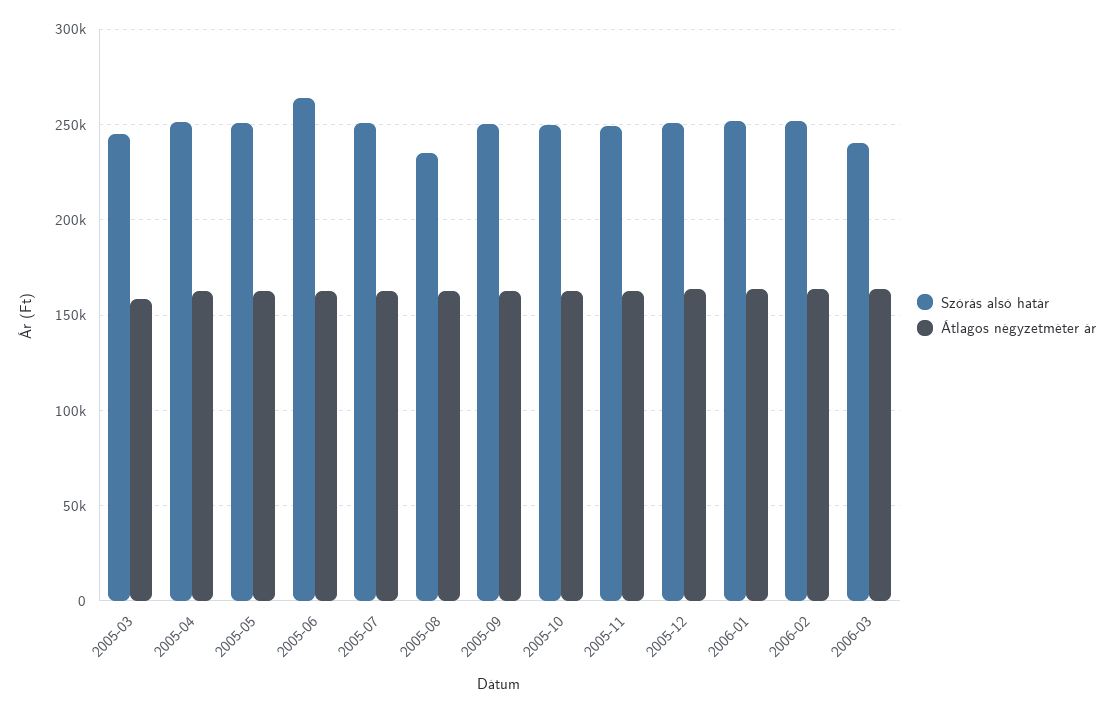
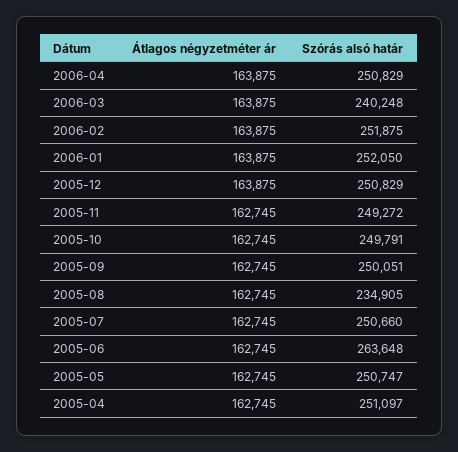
Szórás alsó határ, 2005-03: 245000 -> none
Átlagos négyzetméter ár, 2005-03: 160000 -> none
Átlagos négyzetméter ár, 2006-04: none -> 163875
Szórás alsó határ, 2006-04: none -> 250829

